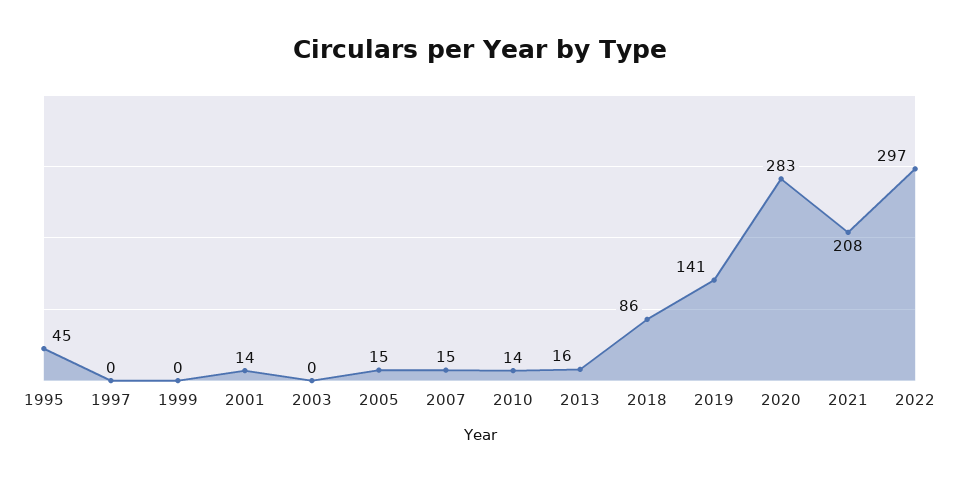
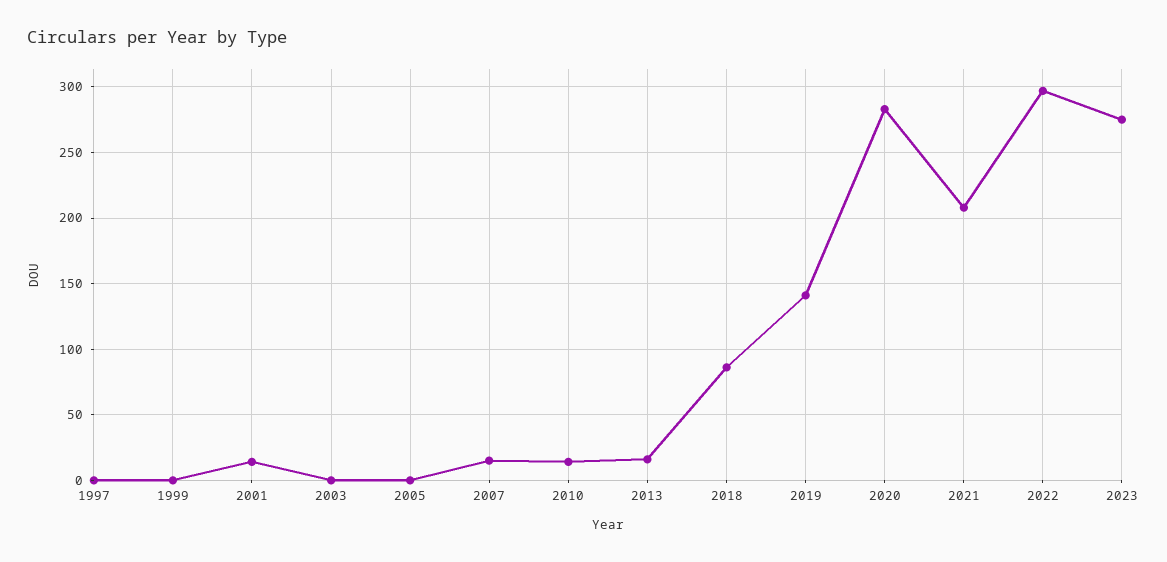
1995: 45 -> none
2005: 15 -> 0
2023: none -> 275

